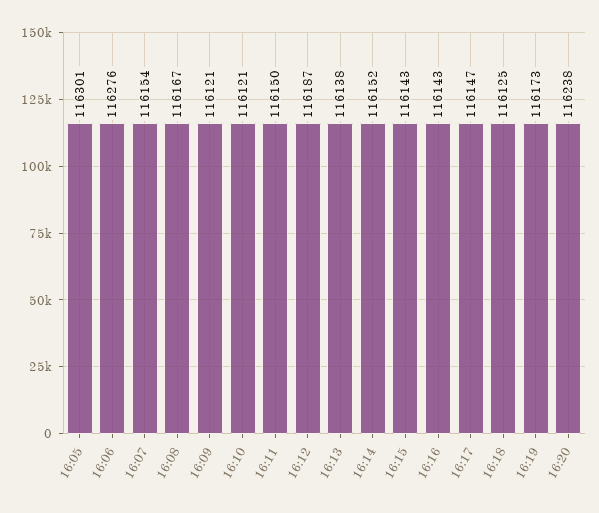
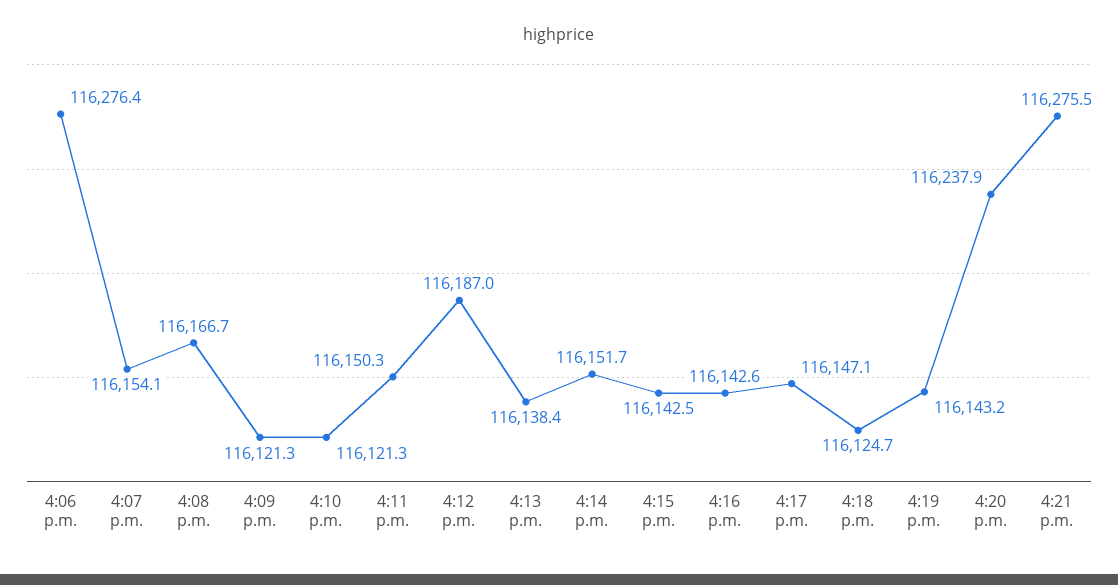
16:05: 116301 -> none
16:19: 116173 -> 116143.2
4:21 p.m.: none -> 116275.5

